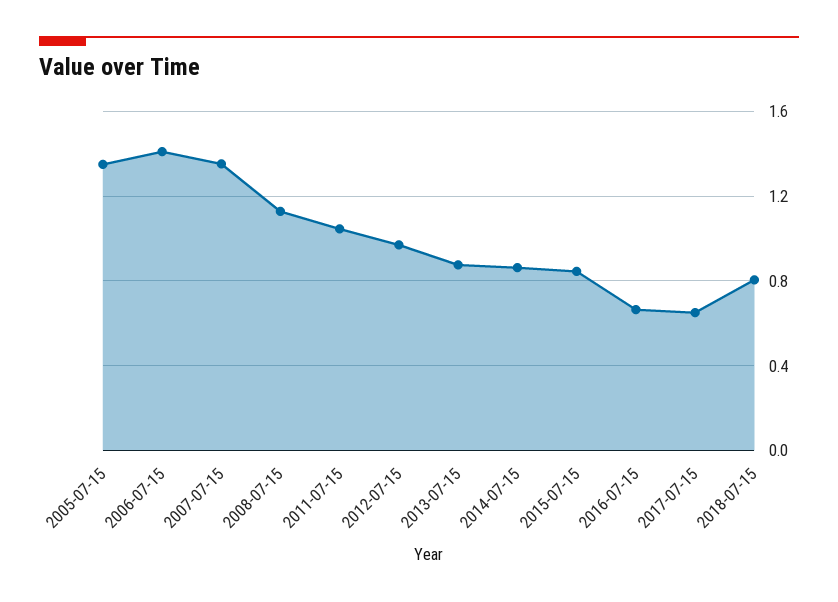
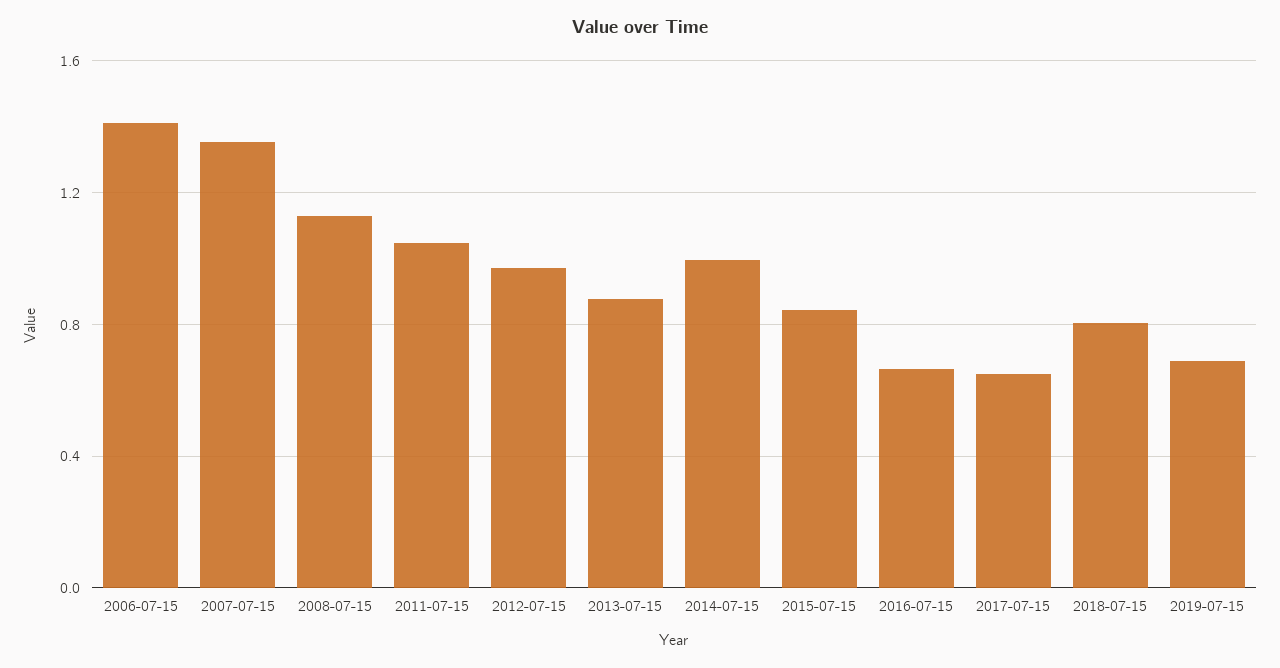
2005-07-15: 1.35 -> none
2014-07-15: 0.85 -> 1
2019-07-15: none -> 0.7

